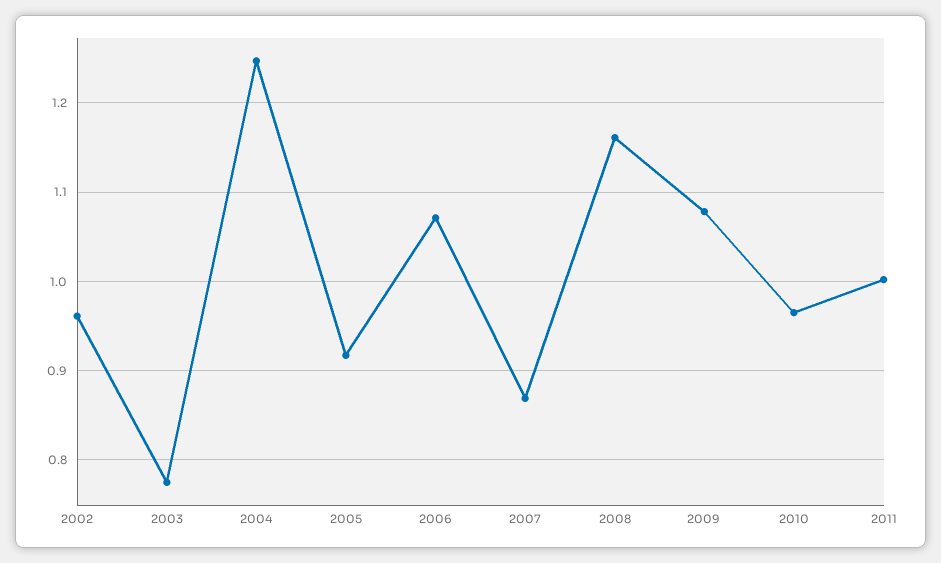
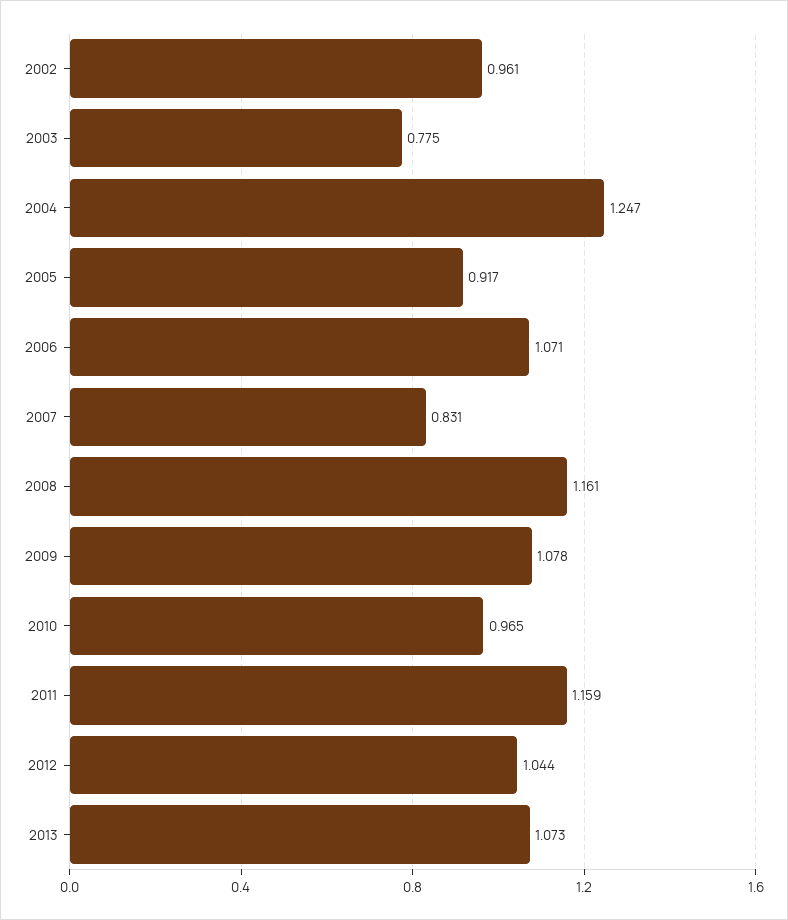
2007: 0.87 -> 0.831
2011: 1 -> 1.159
2012: none -> 1.044
2013: none -> 1.073

